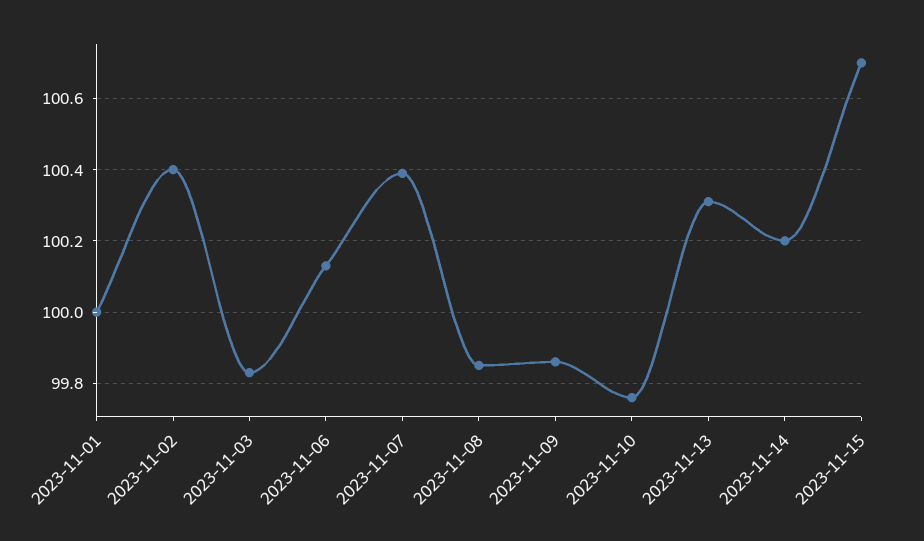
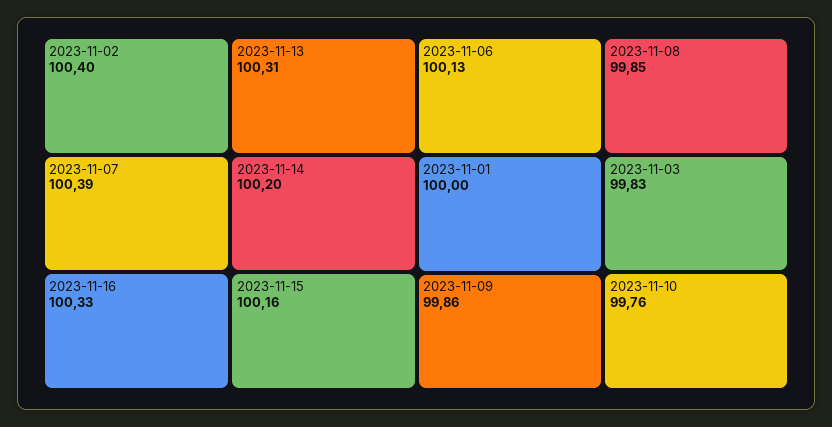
2023-11-15: 100.7 -> 100.16
2023-11-16: none -> 100.33

